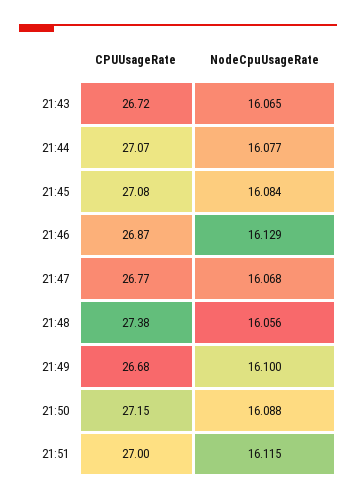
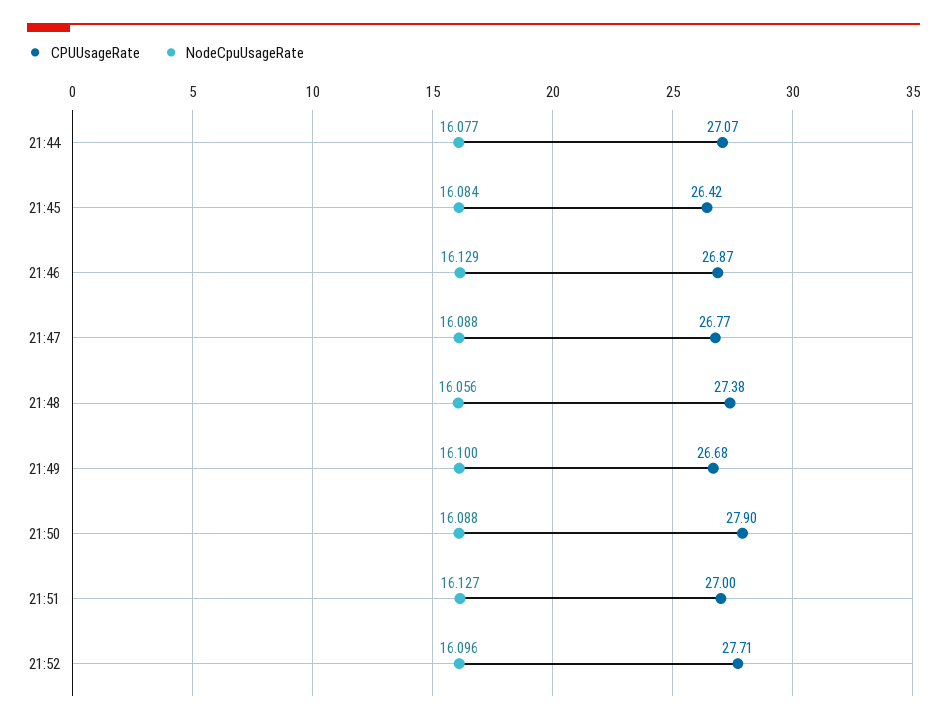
CPUUsageRate, 21:43: 26.72 -> none
NodeCpuUsageRate, 21:43: 16.065 -> none
CPUUsageRate, 21:45: 27.08 -> 26.42
NodeCpuUsageRate, 21:47: 16.068 -> 16.088
CPUUsageRate, 21:50: 27.15 -> 27.9
NodeCpuUsageRate, 21:51: 16.115 -> 16.127
CPUUsageRate, 21:52: none -> 27.71
NodeCpuUsageRate, 21:52: none -> 16.096

